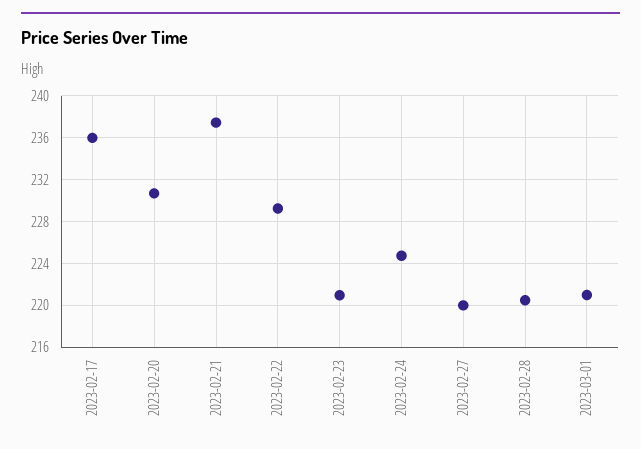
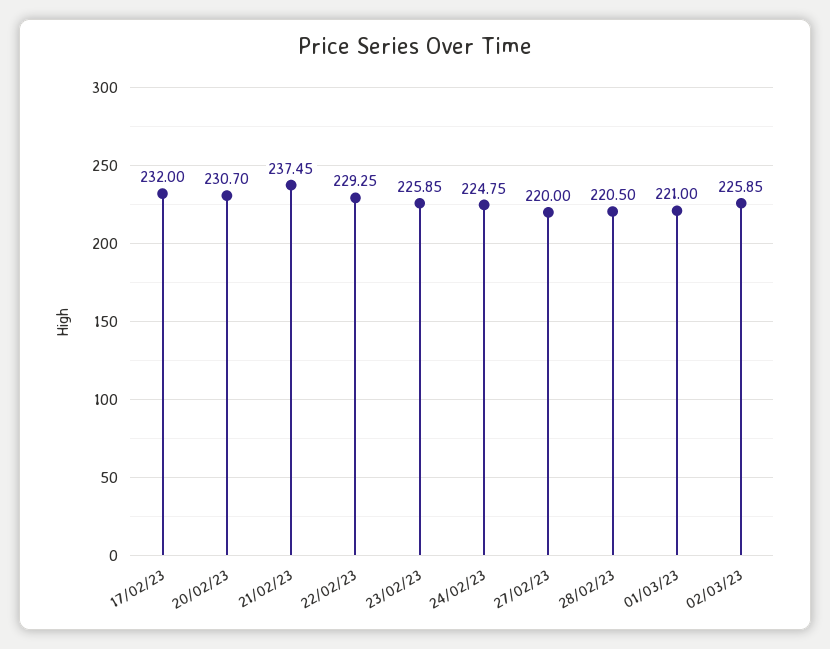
2023-02-17: 236 -> 232
2023-02-23: 221 -> 225.85
02/03/23: none -> 225.85

